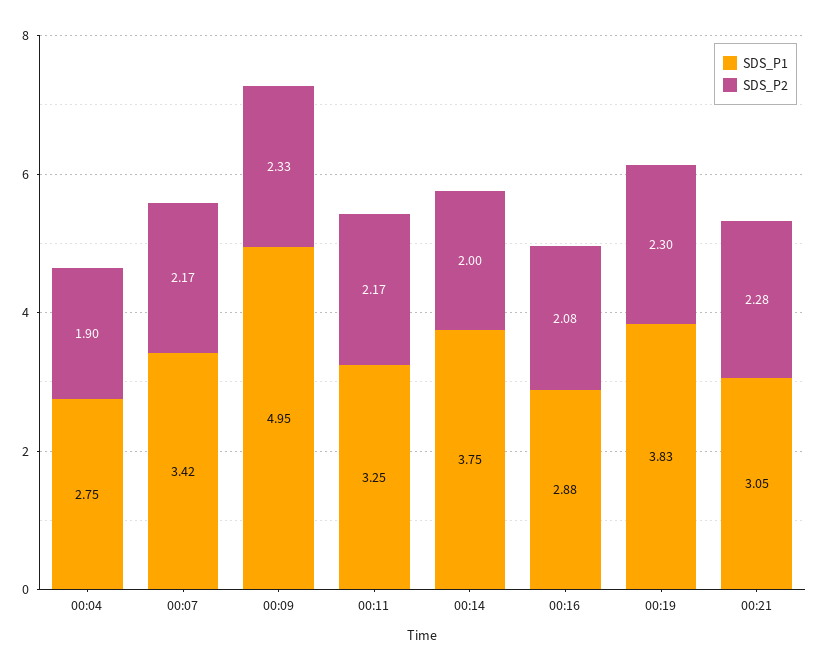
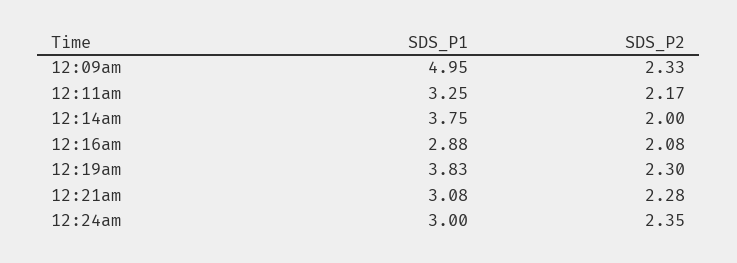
SDS_P1, 00:04: 2.75 -> none
SDS_P2, 00:04: 1.9 -> none
SDS_P1, 00:07: 3.42 -> none
SDS_P2, 00:07: 2.17 -> none
SDS_P1, 00:21: 3.05 -> 3.08
SDS_P1, 12:24am: none -> 3
SDS_P2, 12:24am: none -> 2.35

